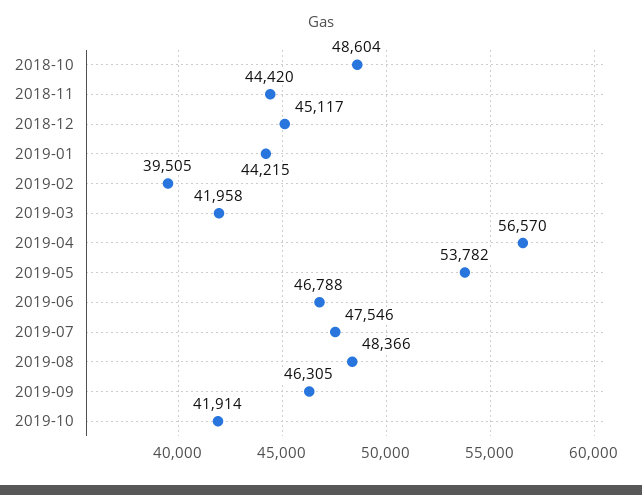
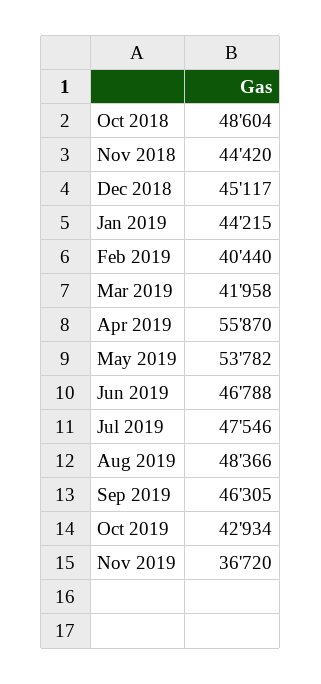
2019-02: 39505 -> 40440
2019-04: 56570 -> 55870
2019-10: 41914 -> 42934
Nov 2019: none -> 36720

